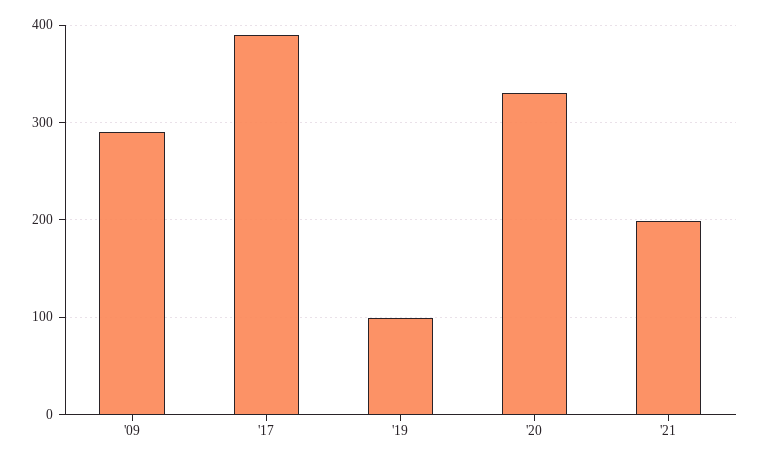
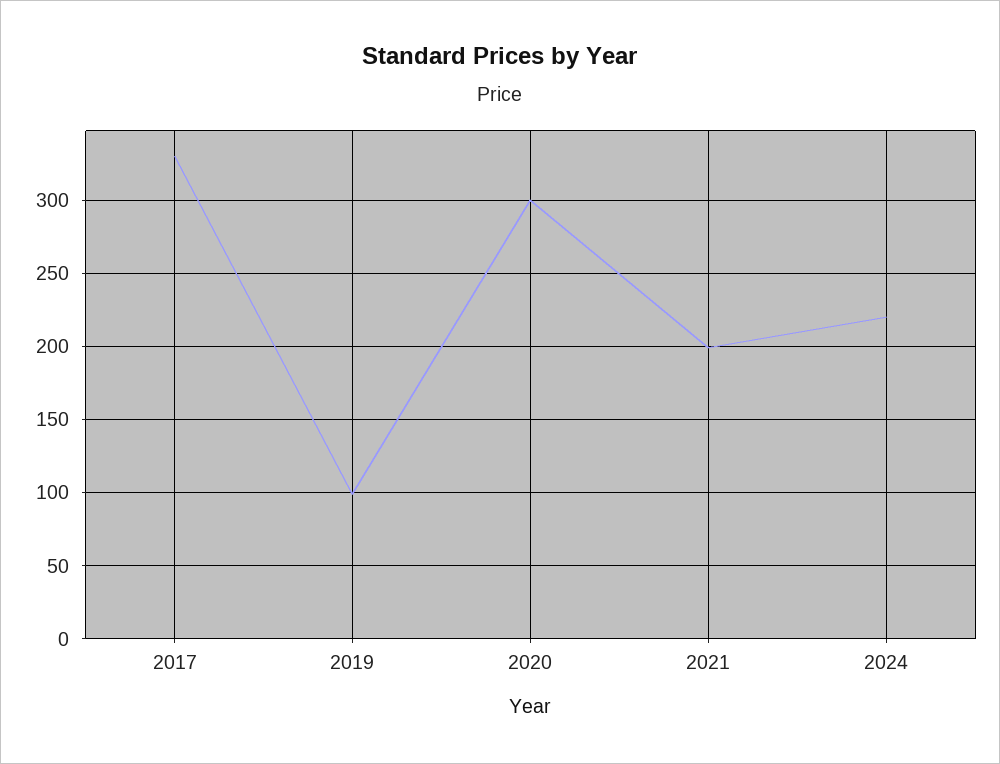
'09: 290 -> none
'17: 390 -> 330
'20: 330 -> 300
2024: none -> 220

